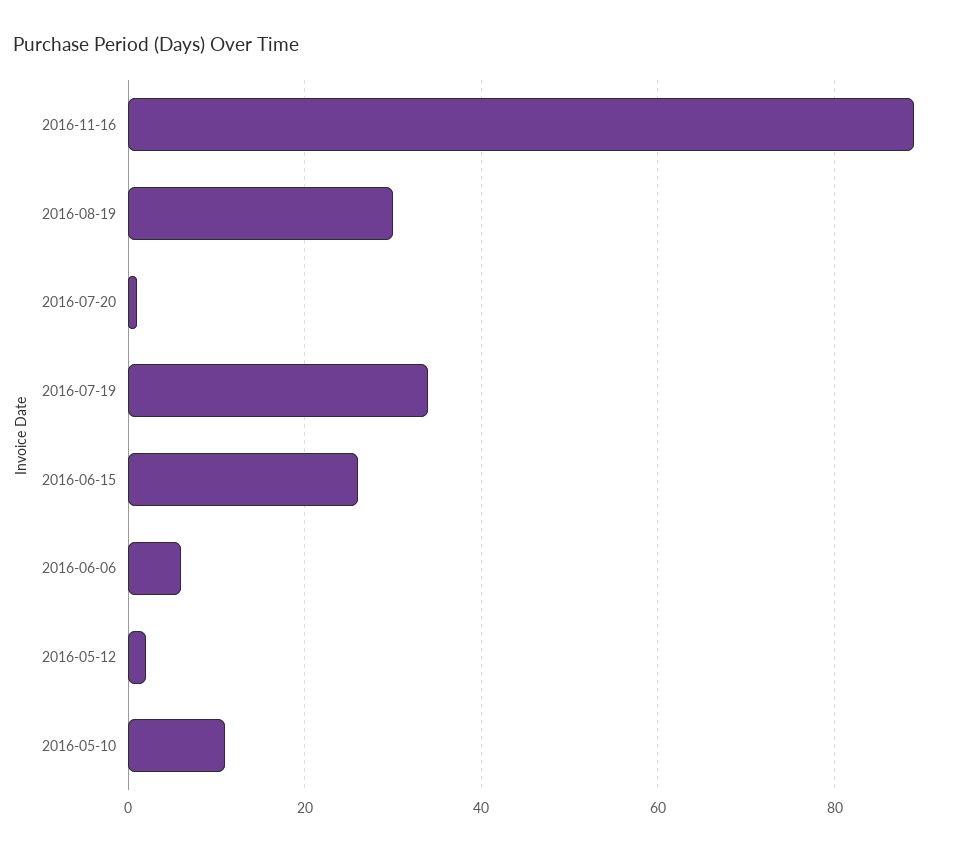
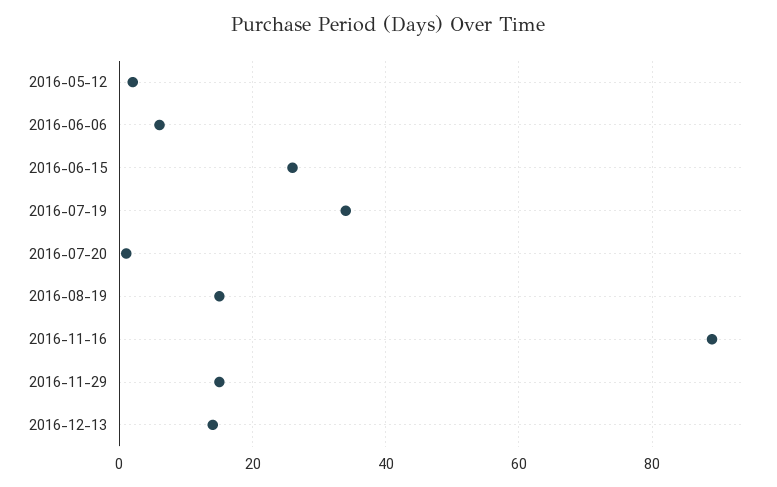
2016-08-19: 30 -> 15
2016-05-10: 10 -> none
2016-11-29: none -> 15
2016-12-13: none -> 15

